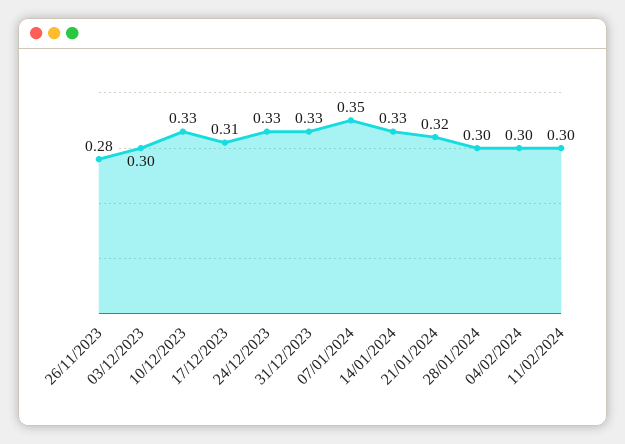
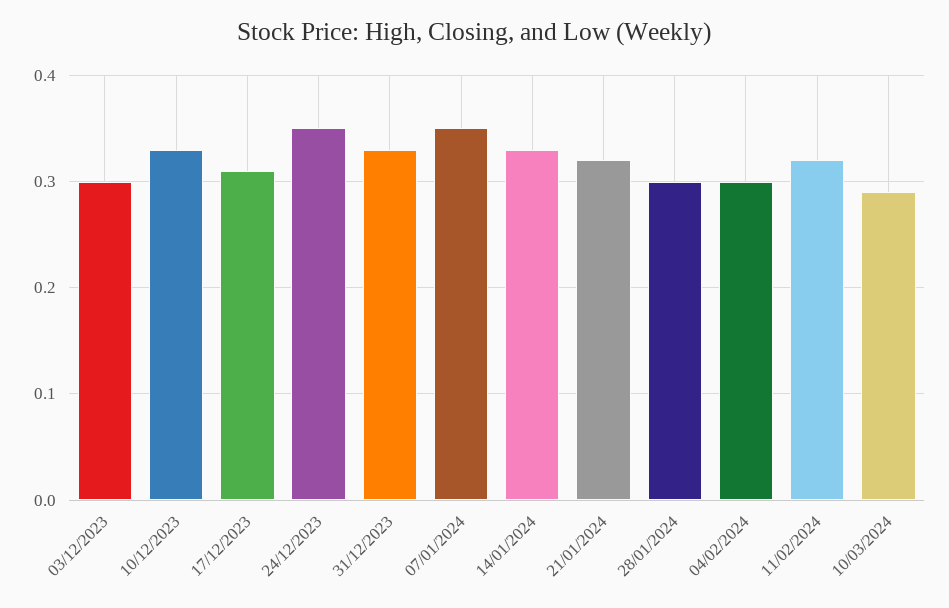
26/11/2023: 0.28 -> none
24/12/2023: 0.33 -> 0.35
11/02/2024: 0.3 -> 0.32
10/03/2024: none -> 0.29

